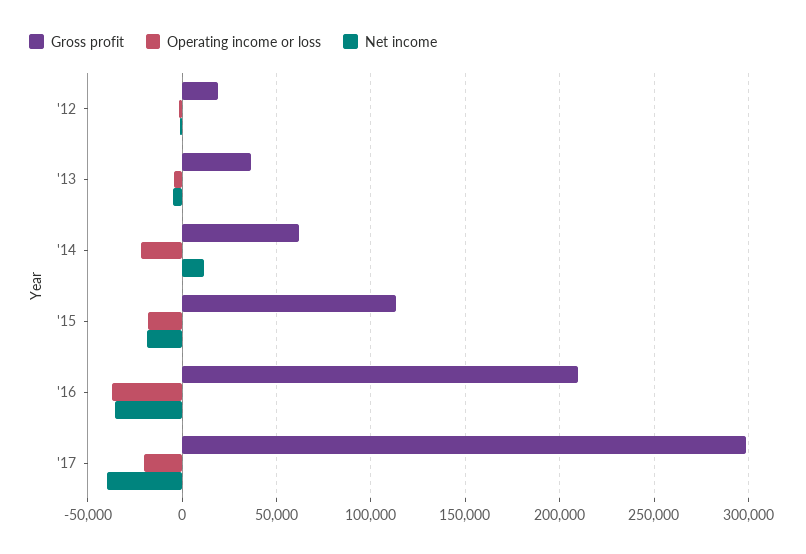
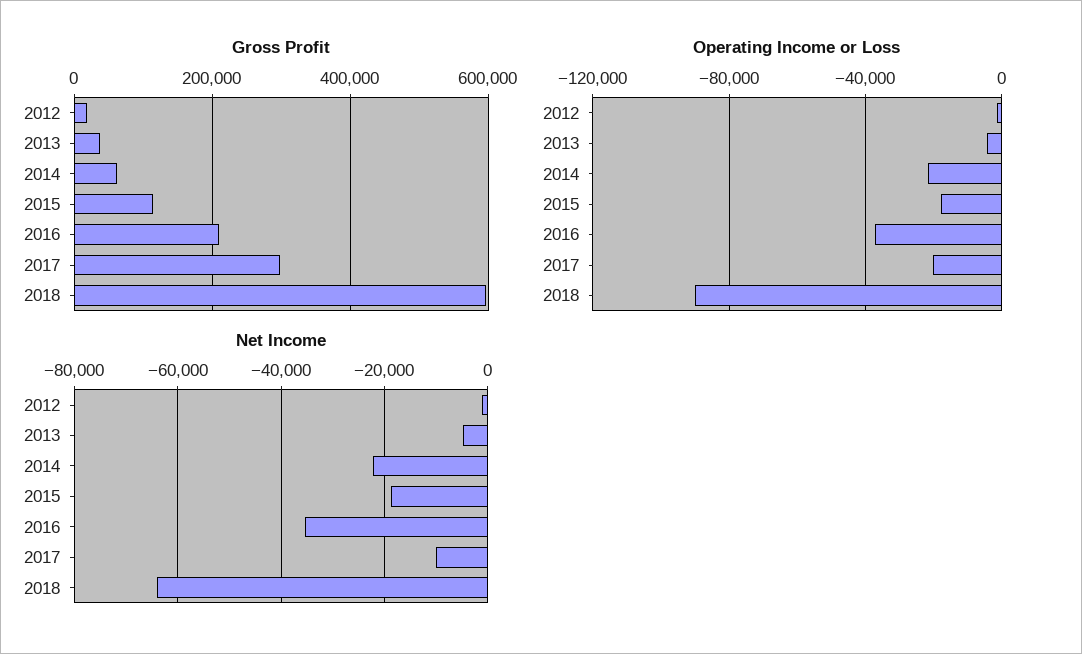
Net income, '14: 10000 -> -22000
Net income, '17: -40000 -> -10000
Gross profit, 2018: none -> 600000
Operating income or loss, 2018: none -> -90000
Net income, 2018: none -> -64000

